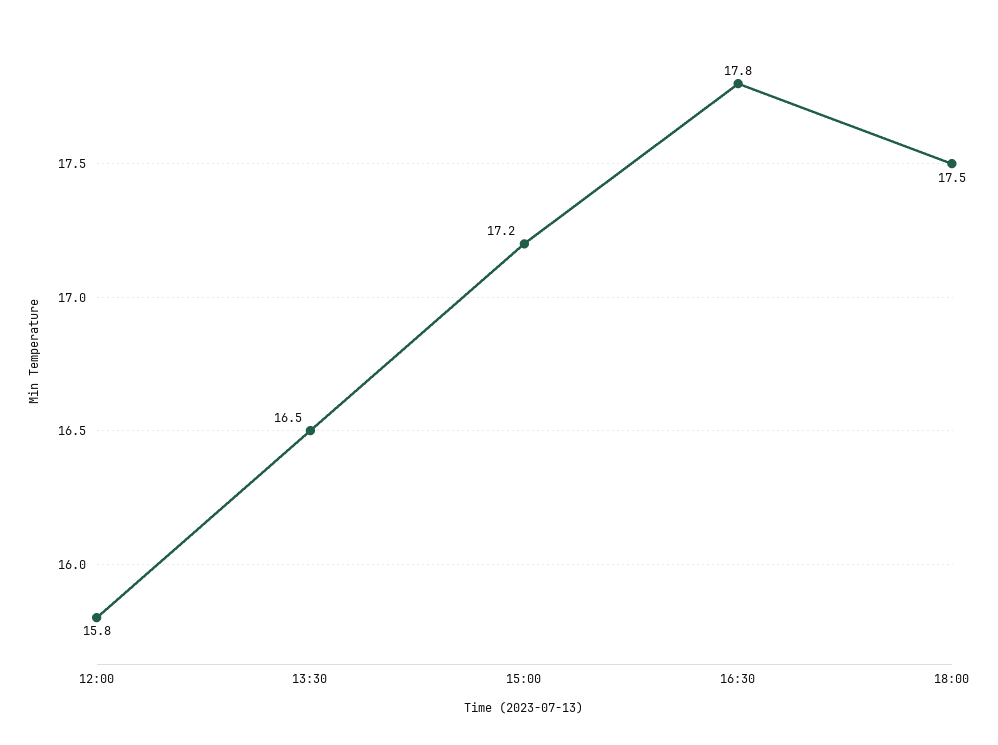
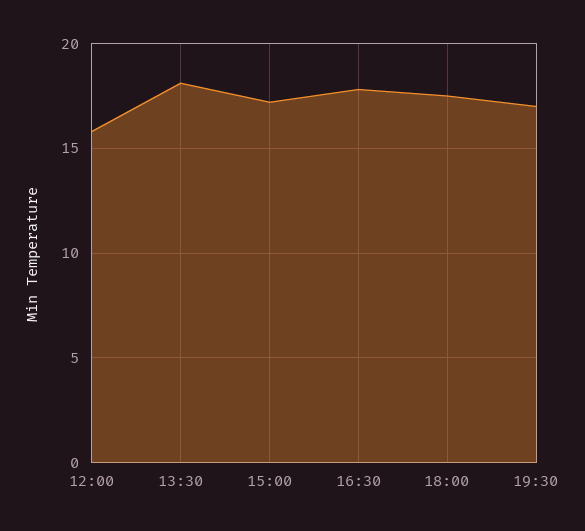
13:30: 16.5 -> 18
19:30: none -> 17

